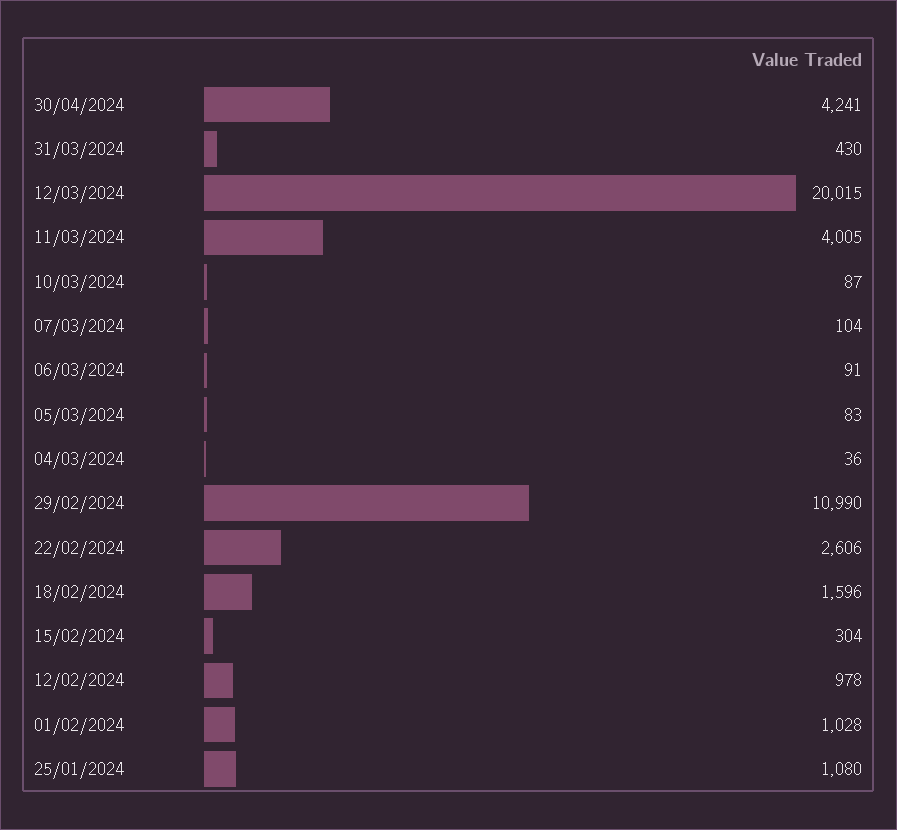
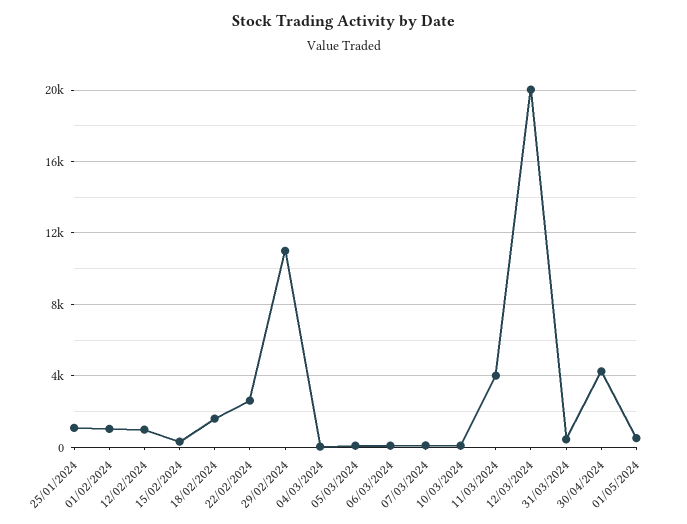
01/05/2024: none -> 500

